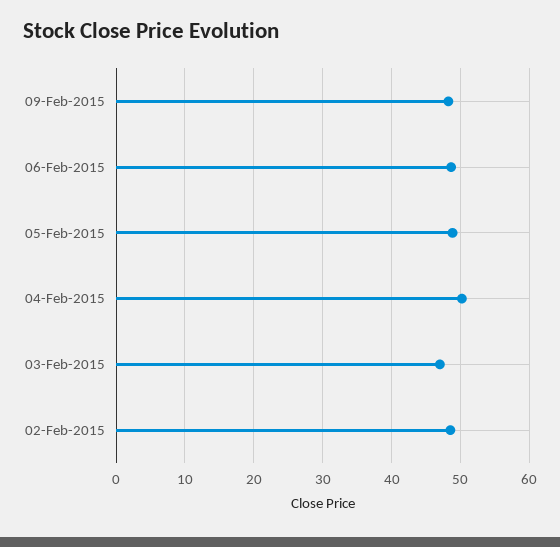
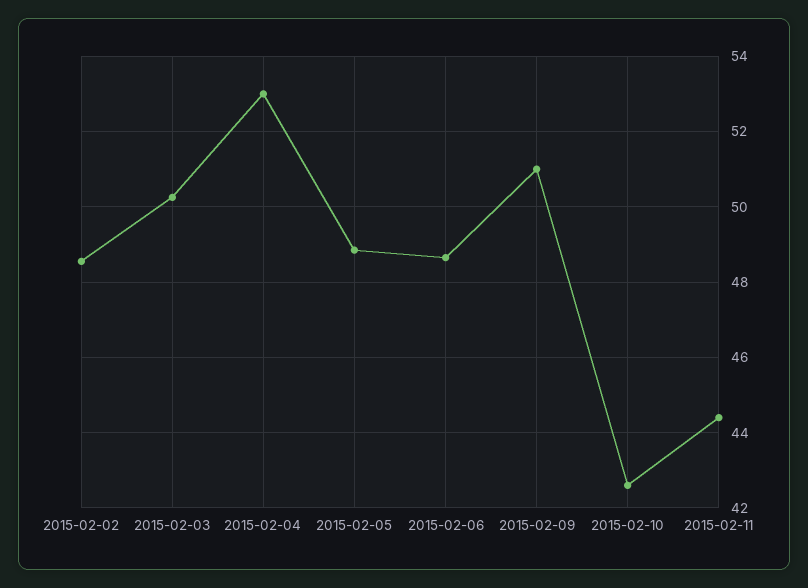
09-Feb-2015: 48 -> 51
04-Feb-2015: 50 -> 53
03-Feb-2015: 47 -> 50.2
2015-02-10: none -> 42.6
2015-02-11: none -> 44.4

